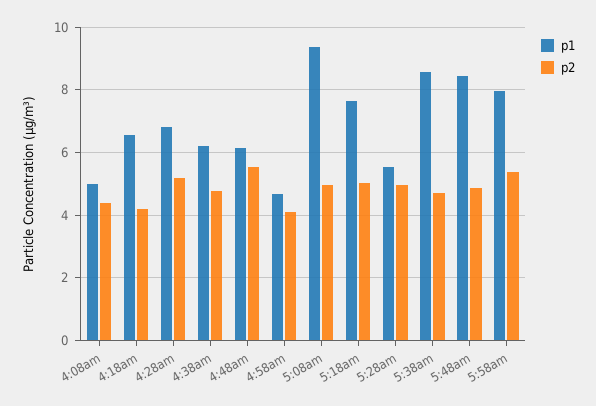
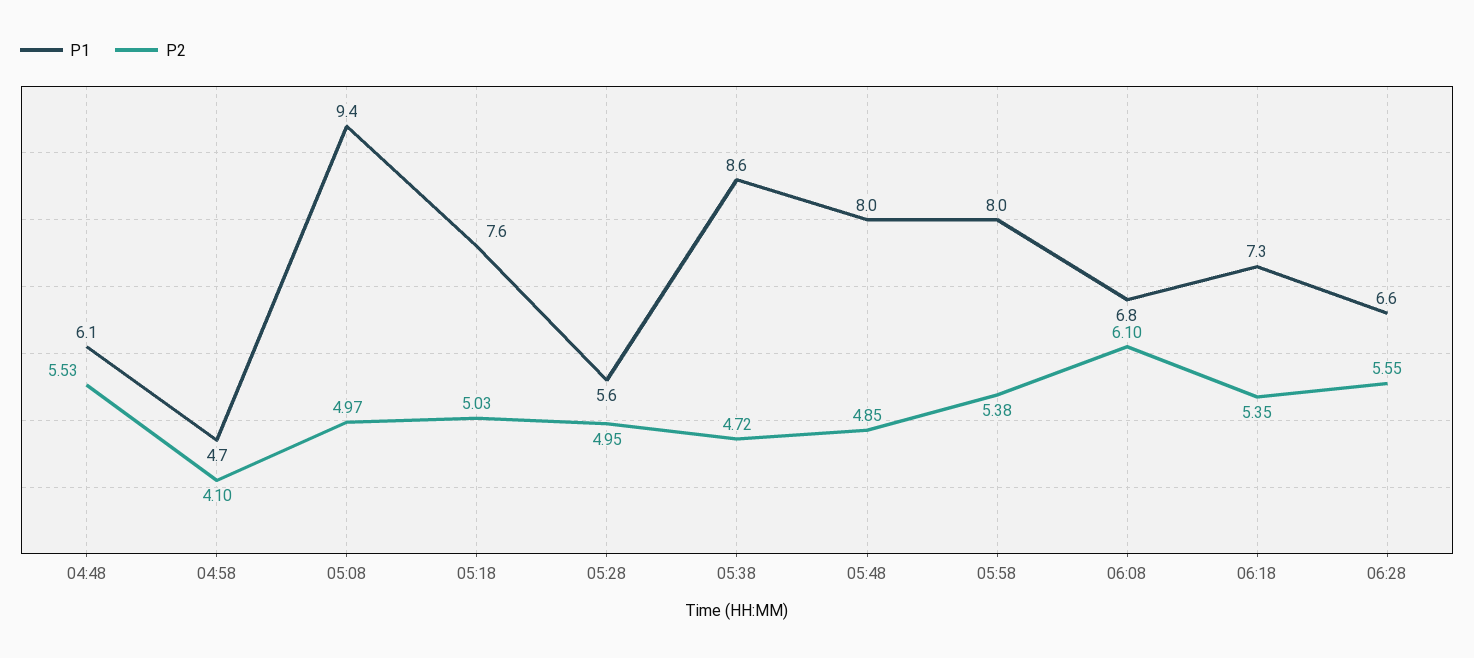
p1, 4:08am: 5 -> none
p2, 4:08am: 4.4 -> none
p1, 4:18am: 6.6 -> none
p2, 4:18am: 4.2 -> none
p1, 4:28am: 6.8 -> none
p2, 4:28am: 5.2 -> none
p1, 4:38am: 6.2 -> none
p2, 4:38am: 4.8 -> none
p1, 5:48am: 8.4 -> 8
p1, 06:08: none -> 6.8
p2, 06:08: none -> 6.1
p1, 06:18: none -> 7.3
p2, 06:18: none -> 5.35
p1, 06:28: none -> 6.6
p2, 06:28: none -> 5.55

